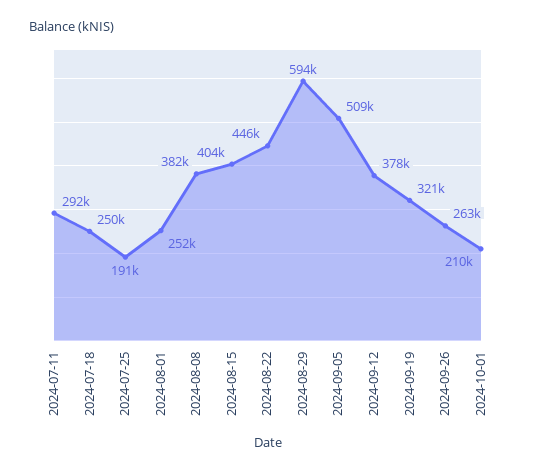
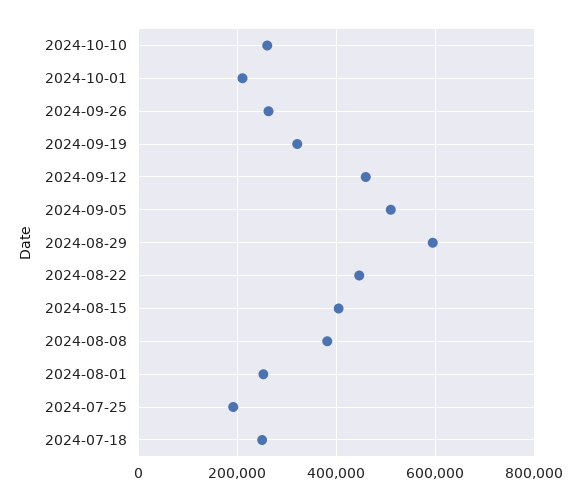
2024-07-11: 292000 -> none
2024-09-12: 378000 -> 460000
2024-10-10: none -> 260000

